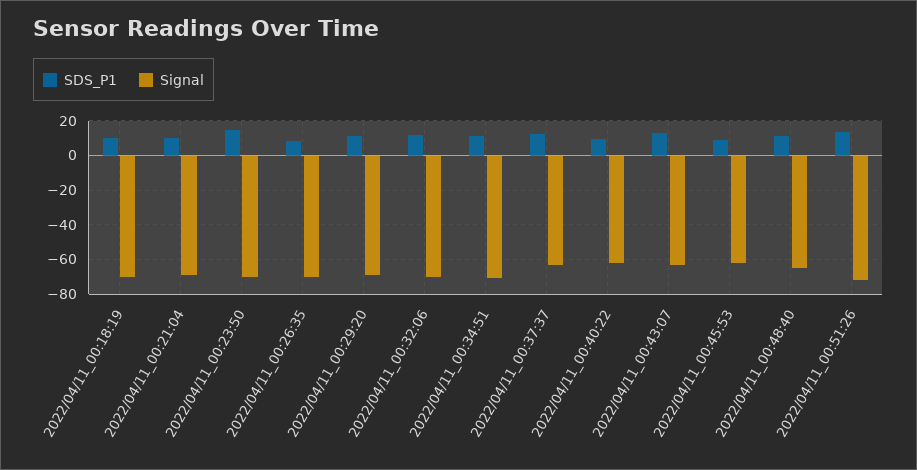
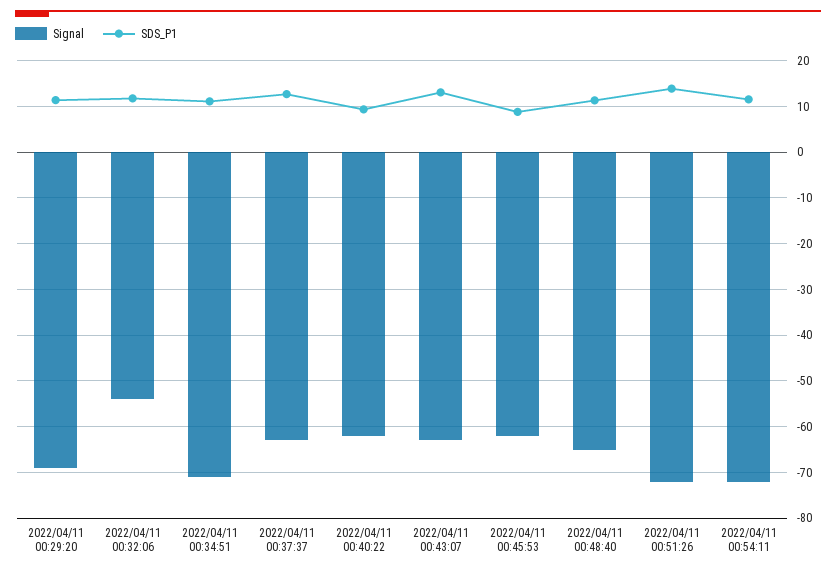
SDS_P1, 2022/04/11_00:18:19: 10 -> none
Signal, 2022/04/11_00:18:19: -70 -> none
SDS_P1, 2022/04/11_00:21:04: 10 -> none
Signal, 2022/04/11_00:21:04: -70 -> none
SDS_P1, 2022/04/11_00:23:50: 15 -> none
Signal, 2022/04/11_00:23:50: -70 -> none
SDS_P1, 2022/04/11_00:26:35: 10 -> none
Signal, 2022/04/11_00:26:35: -70 -> none
Signal, 2022/04/11_00:32:06: -70 -> -54
Signal, 2022/04/11 00:54:11: none -> -72
SDS_P1, 2022/04/11 00:54:11: none -> 12

